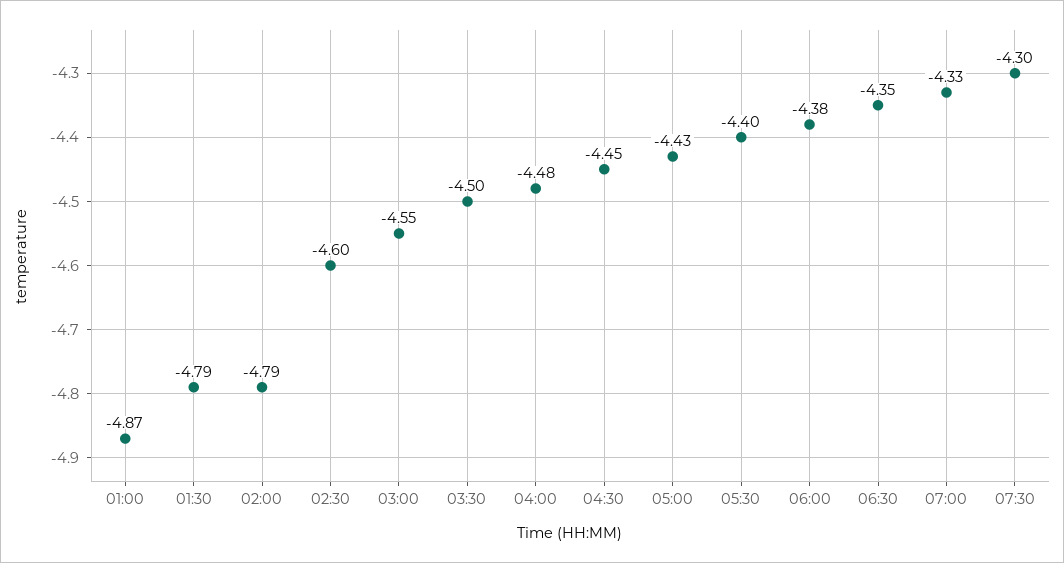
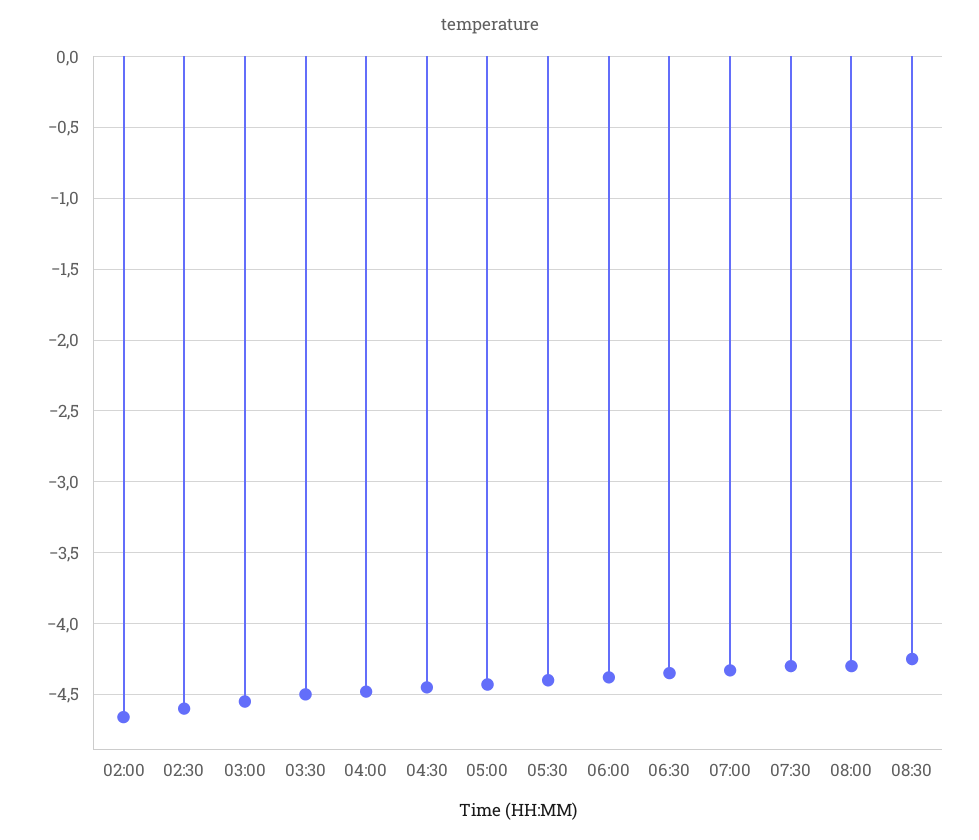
01:00: -4.87 -> none
01:30: -4.79 -> none
02:00: -4.79 -> -4.65
08:00: none -> -4.3
08:30: none -> -4.25

